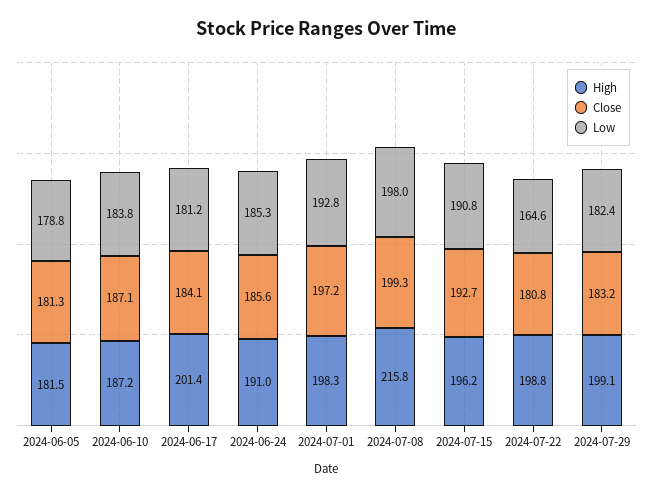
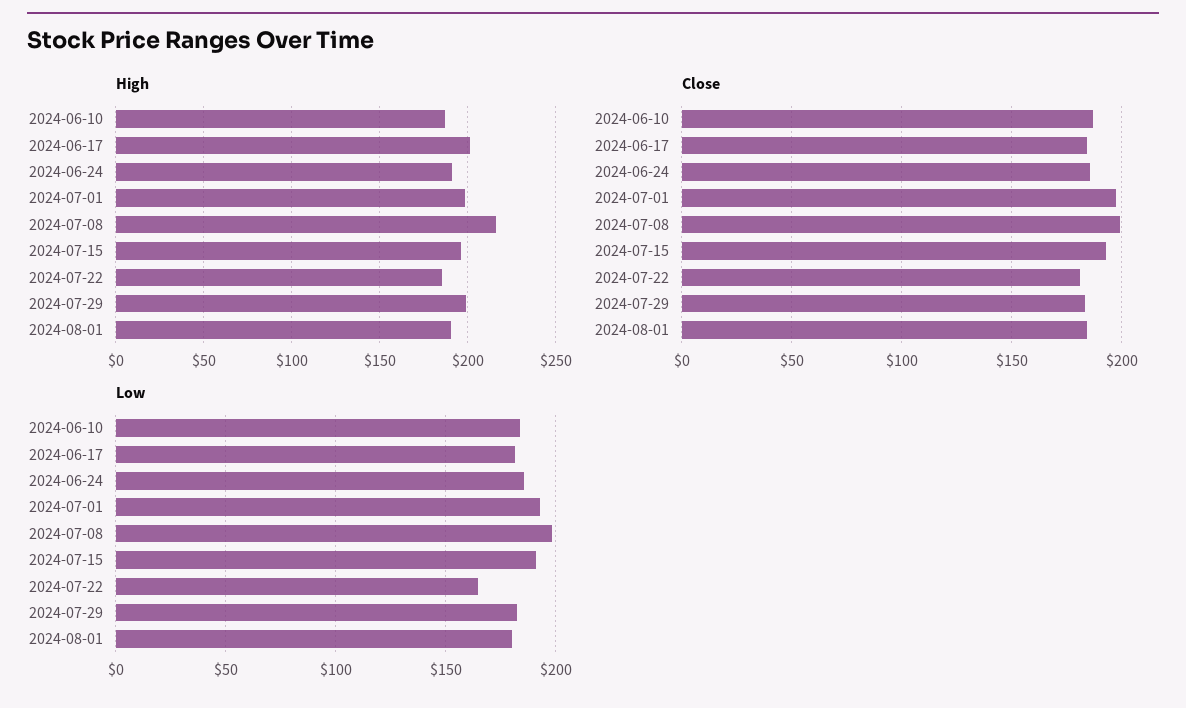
High, 2024-06-05: 181.5 -> none
Close, 2024-06-05: 181.3 -> none
Low, 2024-06-05: 178.8 -> none
High, 2024-07-22: 198.8 -> 185
High, 2024-08-01: none -> 190
Close, 2024-08-01: none -> 185
Low, 2024-08-01: none -> 180

